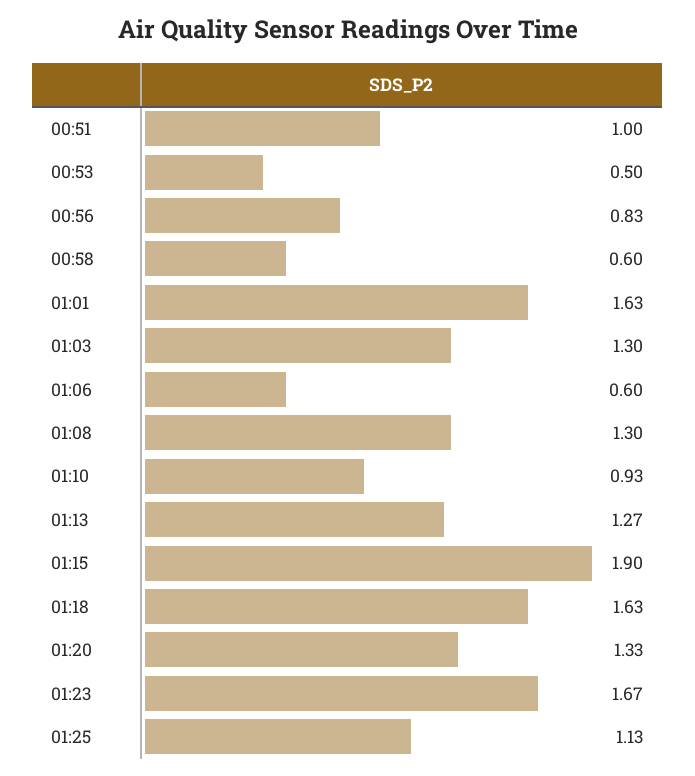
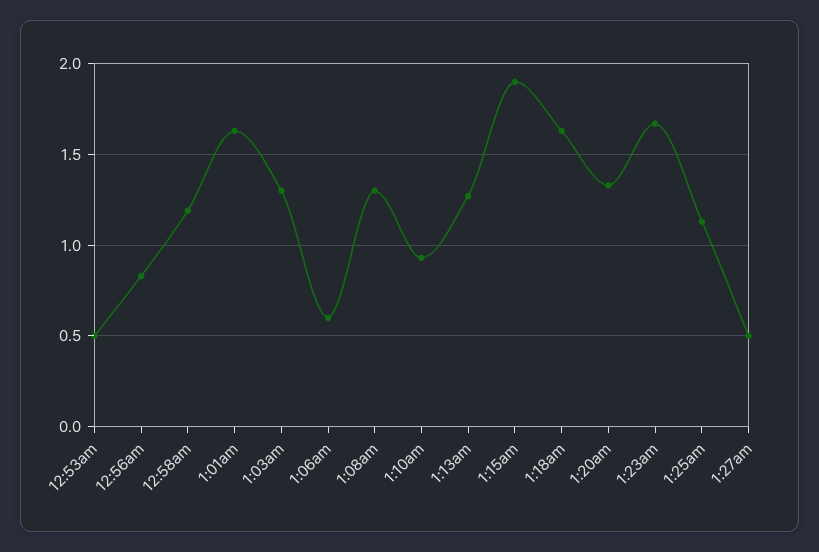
00:51: 1 -> none
00:58: 0.6 -> 1.2
1:27am: none -> 0.5

